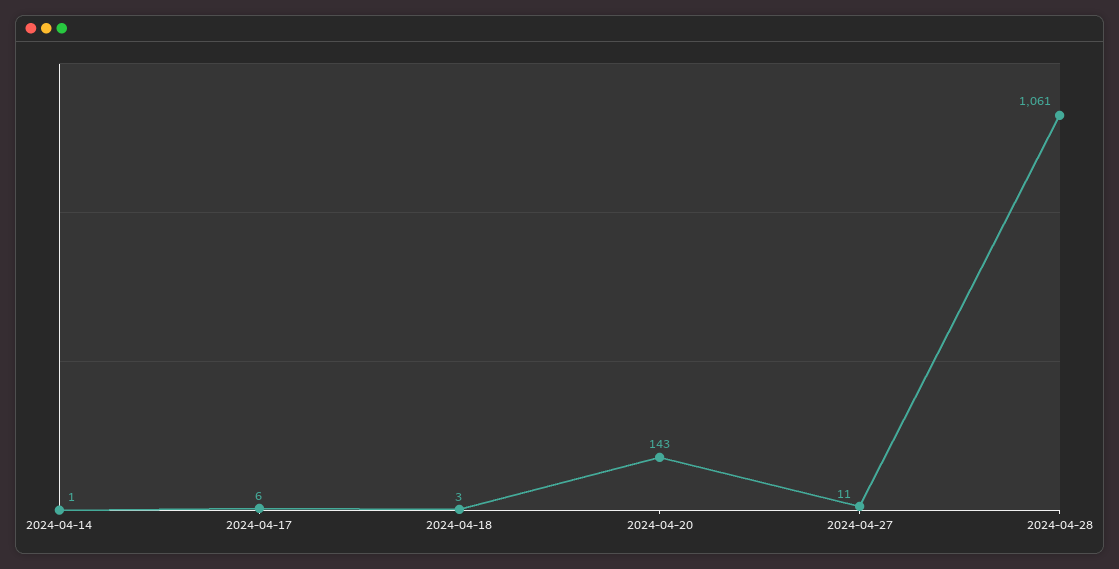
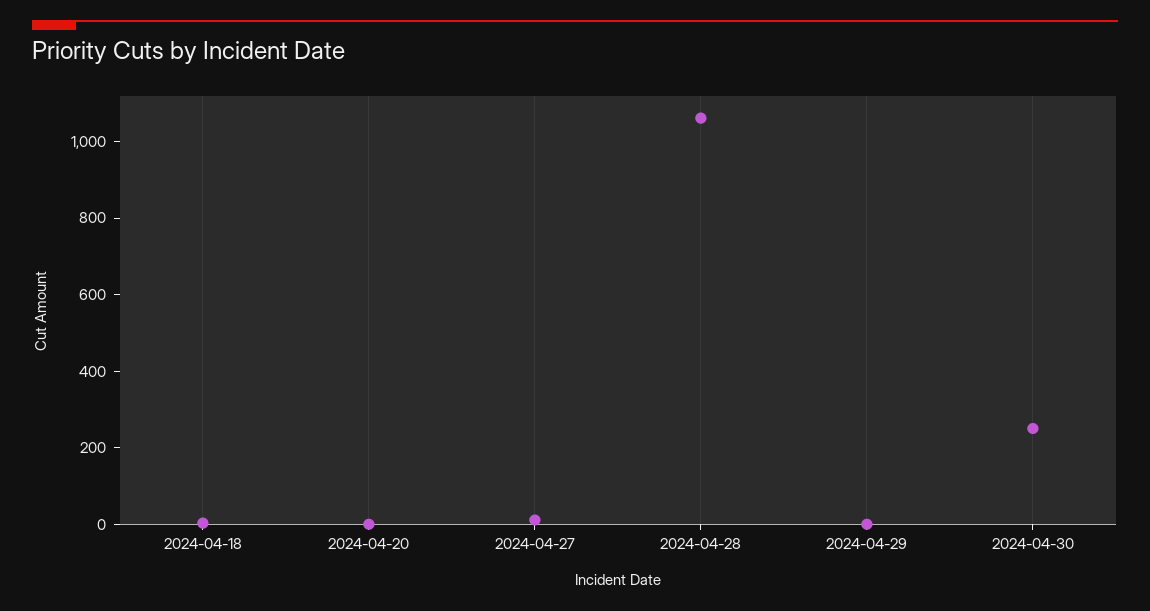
2024-04-14: 1 -> none
2024-04-17: 6 -> none
2024-04-20: 143 -> 0
2024-04-29: none -> 0
2024-04-30: none -> 250

